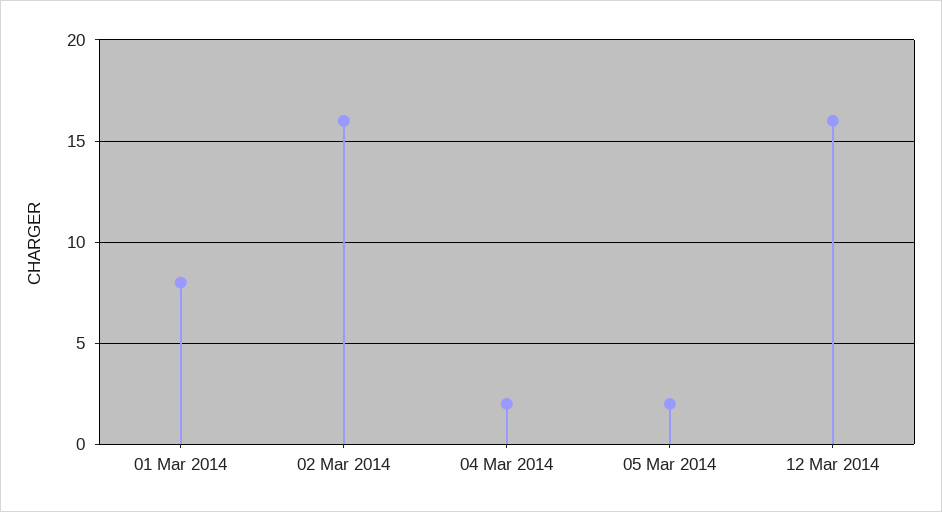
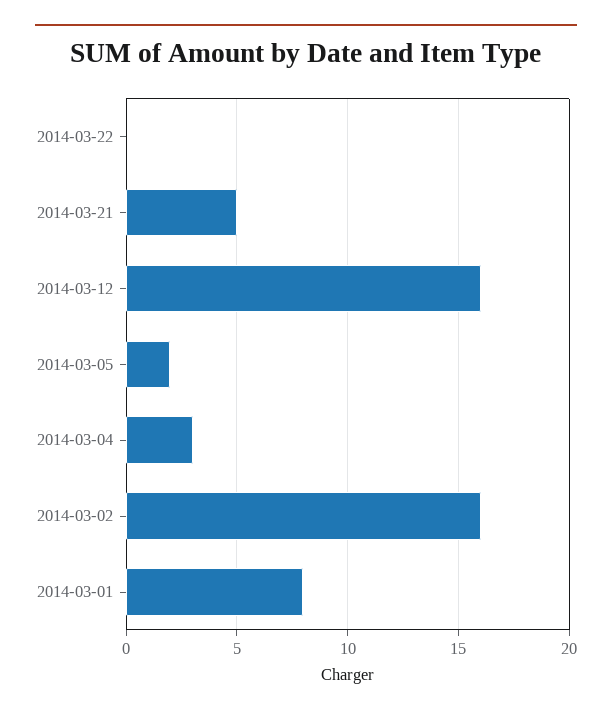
04 Mar 2014: 2 -> 3
2014-03-22: none -> 0
2014-03-21: none -> 5

